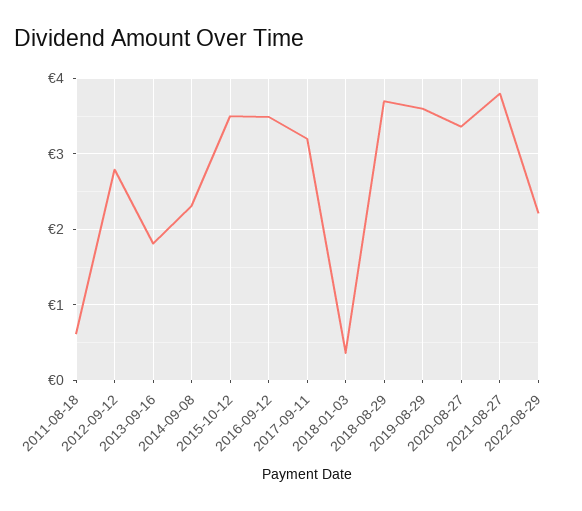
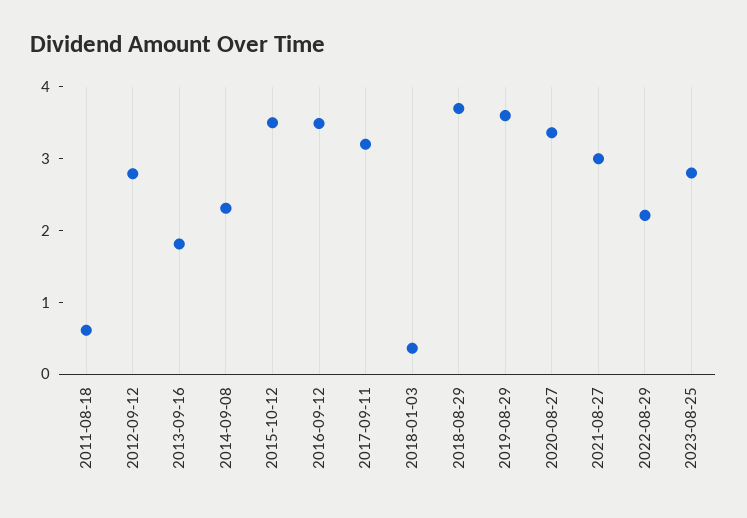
2021-08-27: 3.8 -> 3
2023-08-25: none -> 2.8

